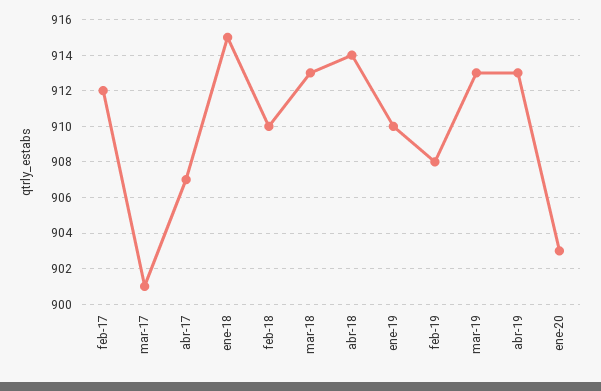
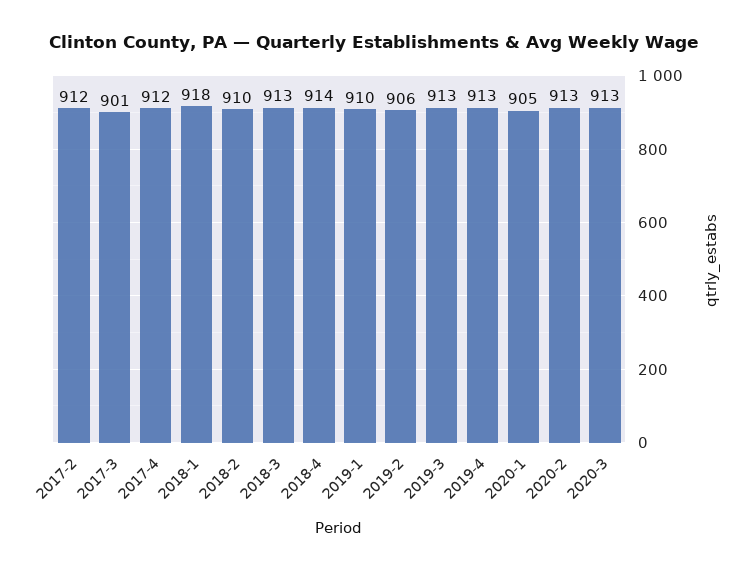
abr-17: 907 -> 912
ene-18: 915 -> 918
feb-19: 908 -> 906
ene-20: 903 -> 905
2020-2: none -> 913
2020-3: none -> 913

